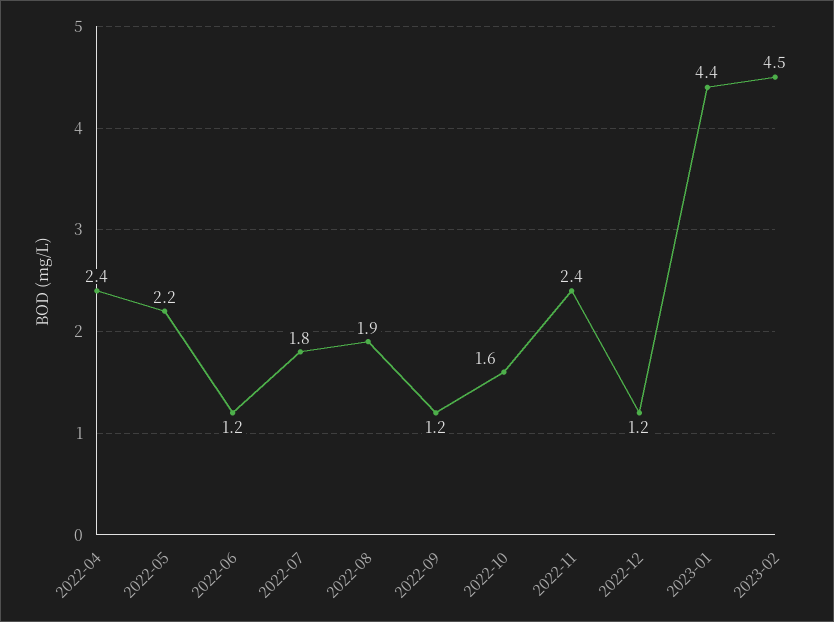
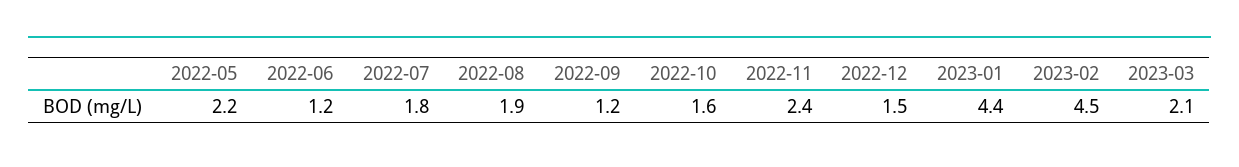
2022-04: 2.4 -> none
2022-12: 1.2 -> 1.5
2023-03: none -> 2.1

